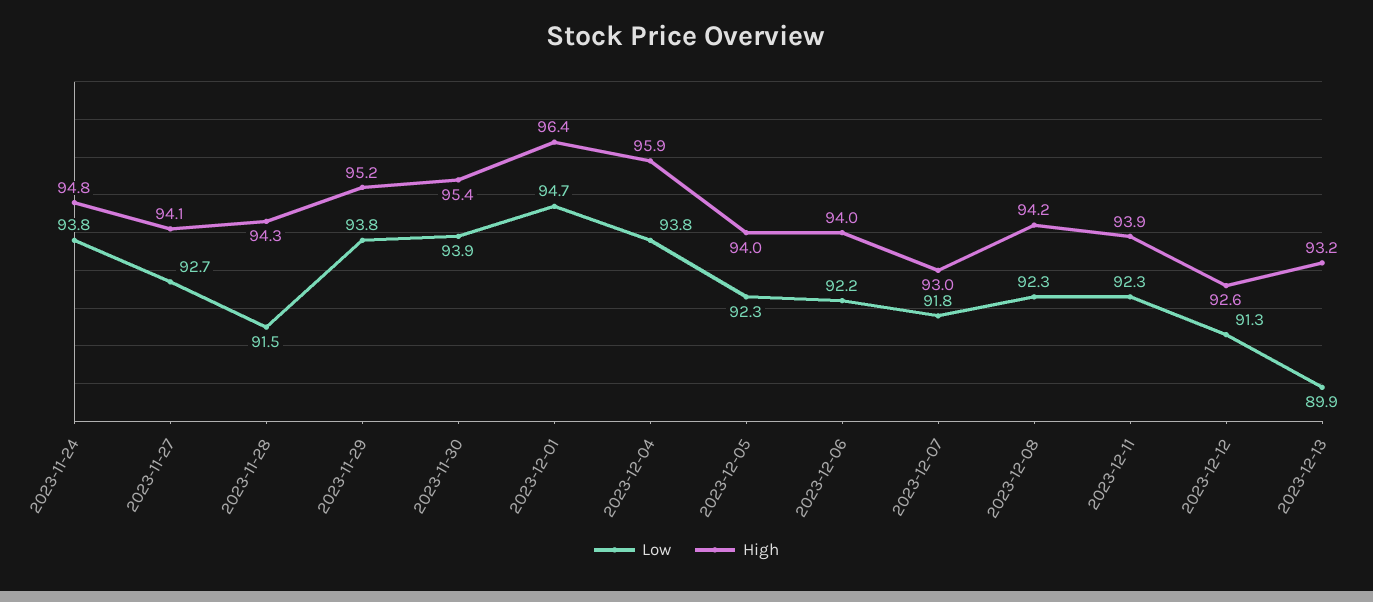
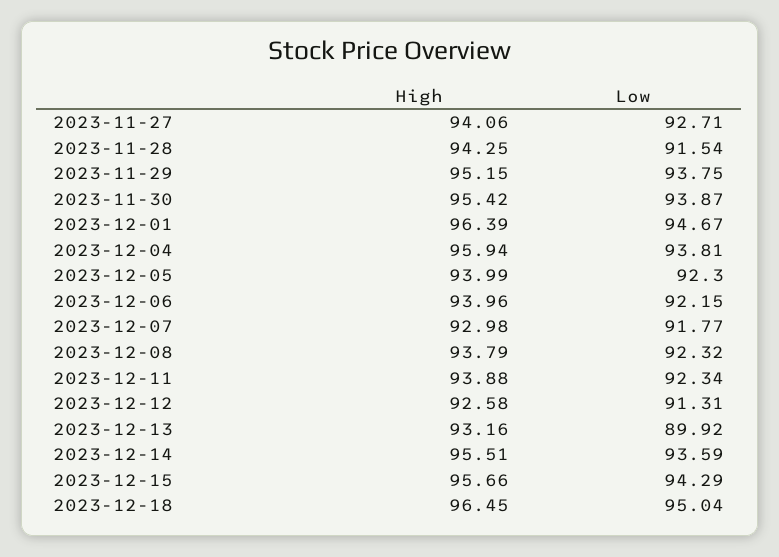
Low, 2023-11-24: 93.8 -> none
High, 2023-11-24: 94.8 -> none
High, 2023-12-08: 94.2 -> 93.79
High, 2023-12-14: none -> 95.51
Low, 2023-12-14: none -> 93.59
High, 2023-12-15: none -> 95.66
Low, 2023-12-15: none -> 94.29
High, 2023-12-18: none -> 96.45
Low, 2023-12-18: none -> 95.04

